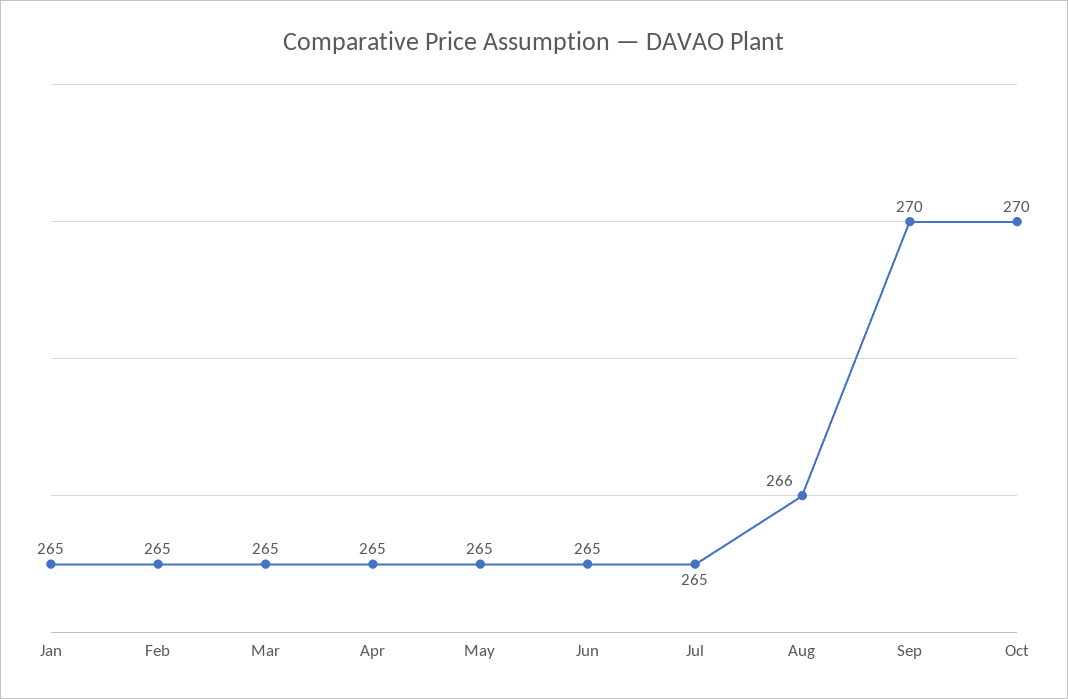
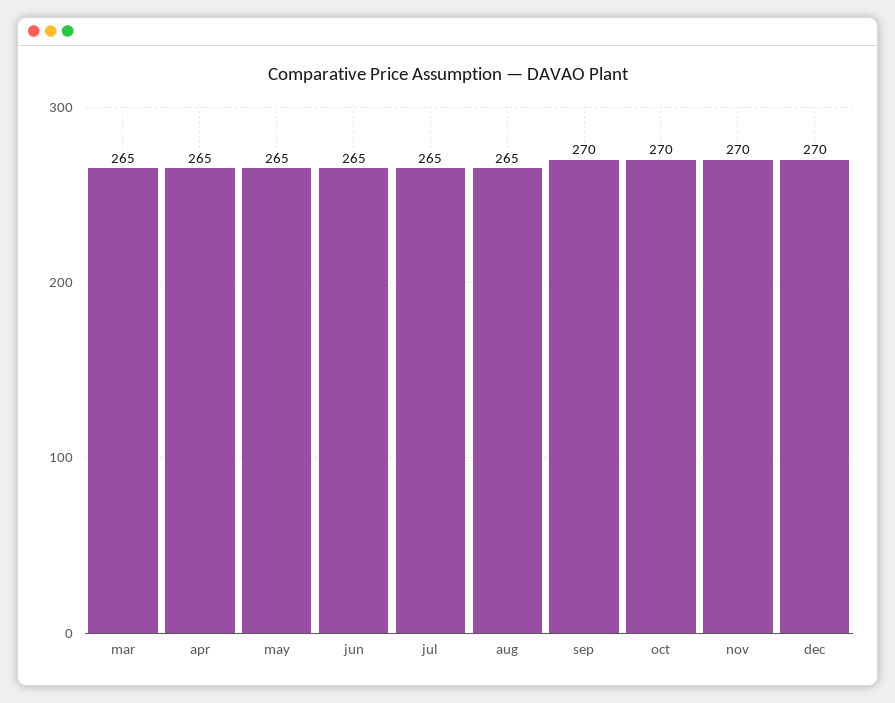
Jan: 265 -> none
Feb: 265 -> none
Aug: 266 -> 265
nov: none -> 270
dec: none -> 270

